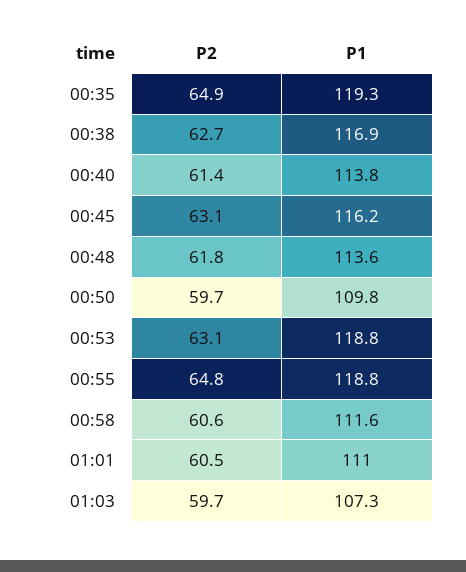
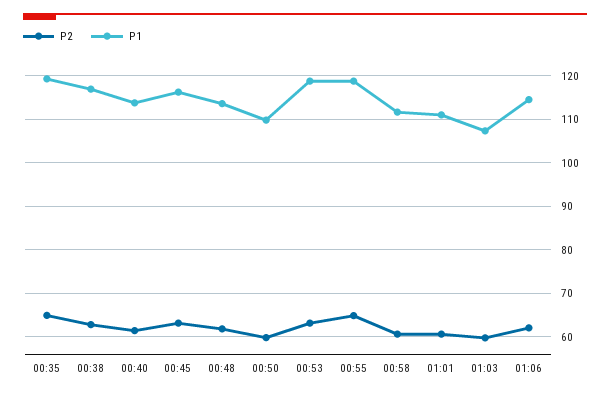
P2, 01:06: none -> 62
P1, 01:06: none -> 114

